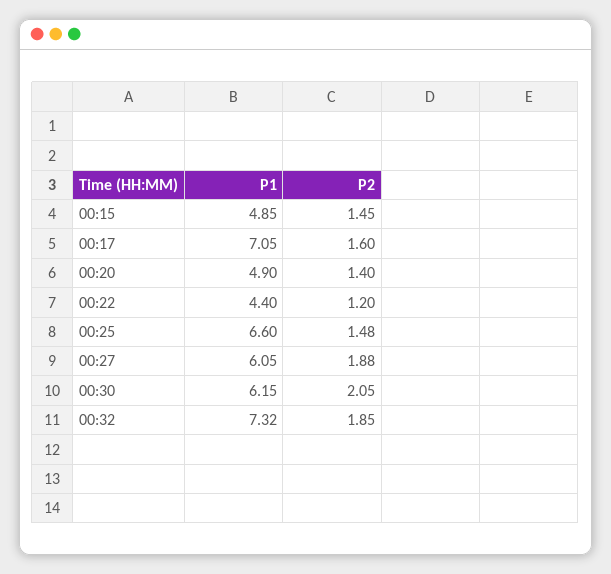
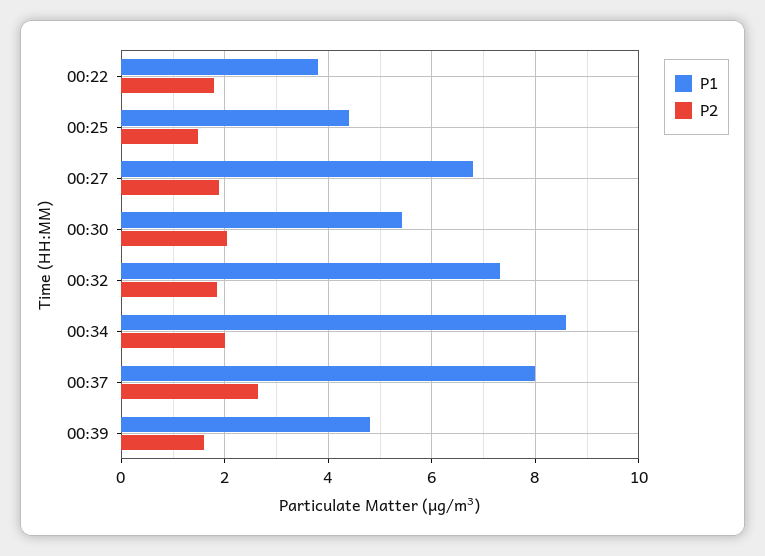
P1, 00:15: 4.85 -> none
P2, 00:15: 1.45 -> none
P1, 00:17: 7.05 -> none
P2, 00:17: 1.6 -> none
P1, 00:20: 4.9 -> none
P2, 00:20: 1.4 -> none
P1, 00:22: 4.4 -> 3.8
P2, 00:22: 1.2 -> 1.8
P1, 00:25: 6.6 -> 4.4
P1, 00:27: 6.05 -> 6.8
P1, 00:30: 6.15 -> 5.4
P1, 00:34: none -> 8.6
P2, 00:34: none -> 2
P1, 00:37: none -> 8
P2, 00:37: none -> 2.6
P1, 00:39: none -> 4.8
P2, 00:39: none -> 1.6

